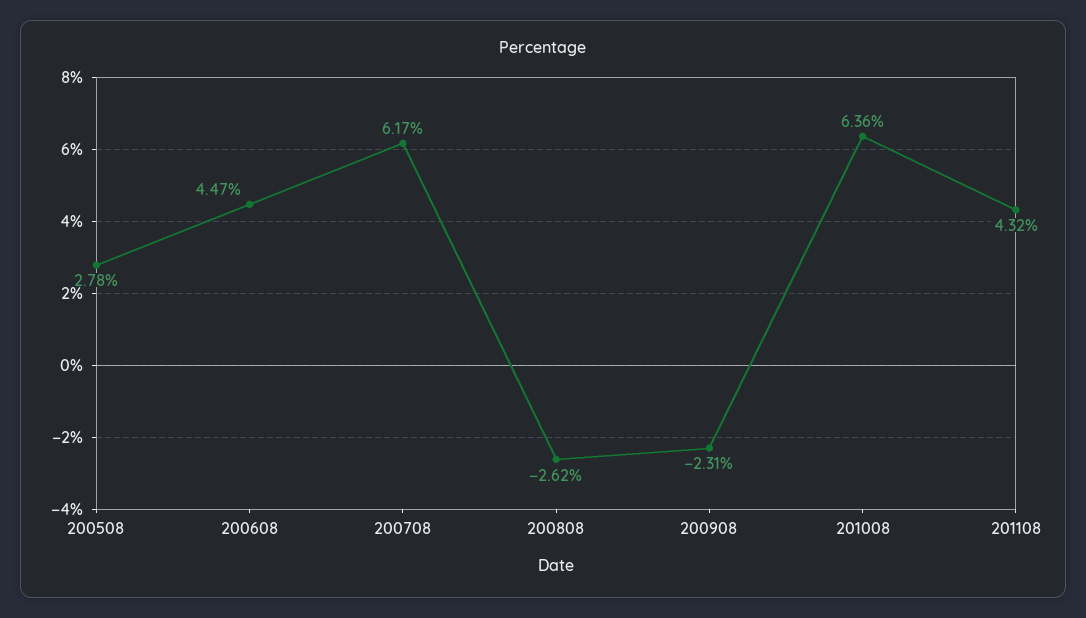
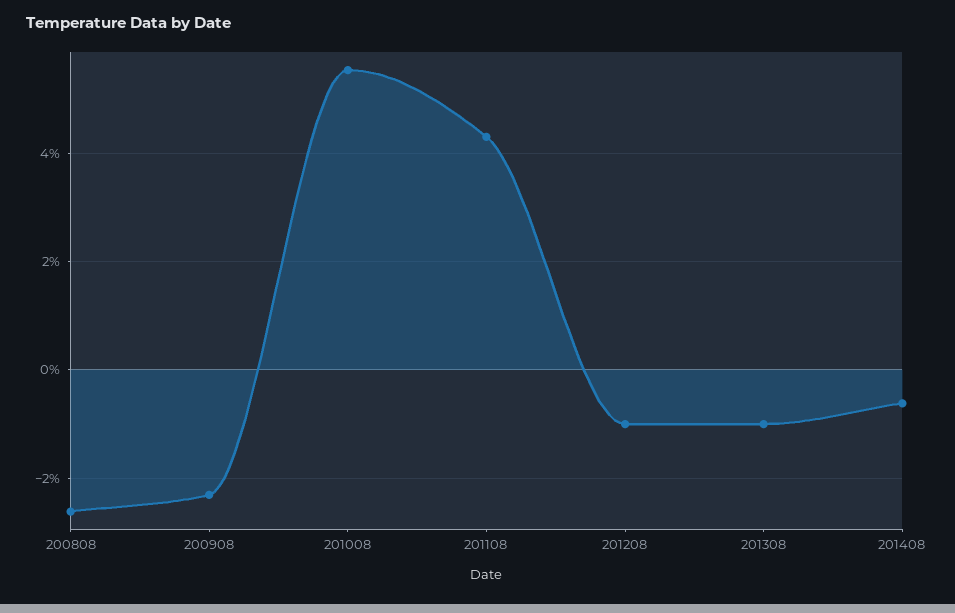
200508: 2.78 -> none
200608: 4.47 -> none
200708: 6.17 -> none
201008: 6.36 -> 5.6
201208: none -> -1
201308: none -> -1
201408: none -> -0.6

